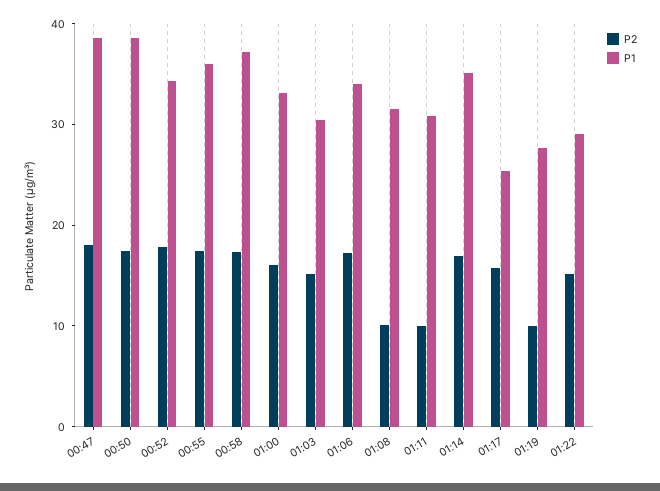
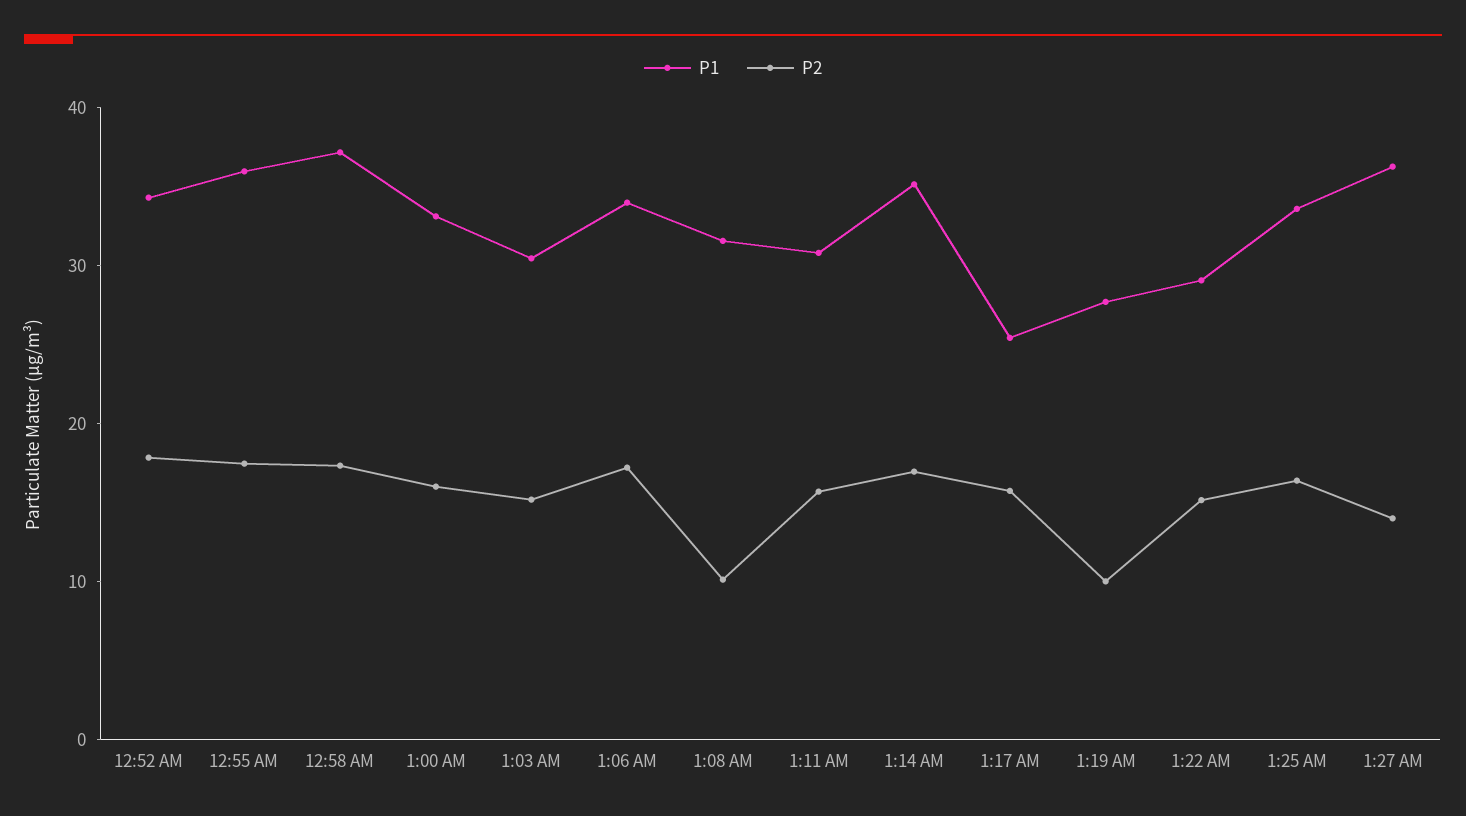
P2, 00:47: 18 -> none
P1, 00:47: 38 -> none
P2, 00:50: 18 -> none
P1, 00:50: 38 -> none
P2, 01:11: 10 -> 16
P1, 1:25 AM: none -> 34
P2, 1:25 AM: none -> 16
P1, 1:27 AM: none -> 36
P2, 1:27 AM: none -> 14

